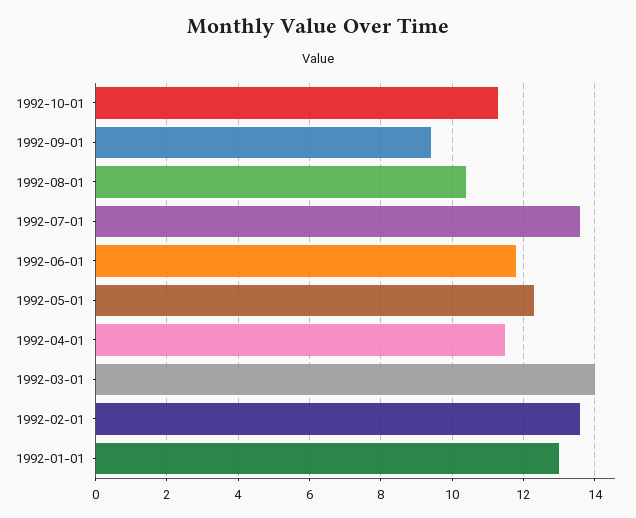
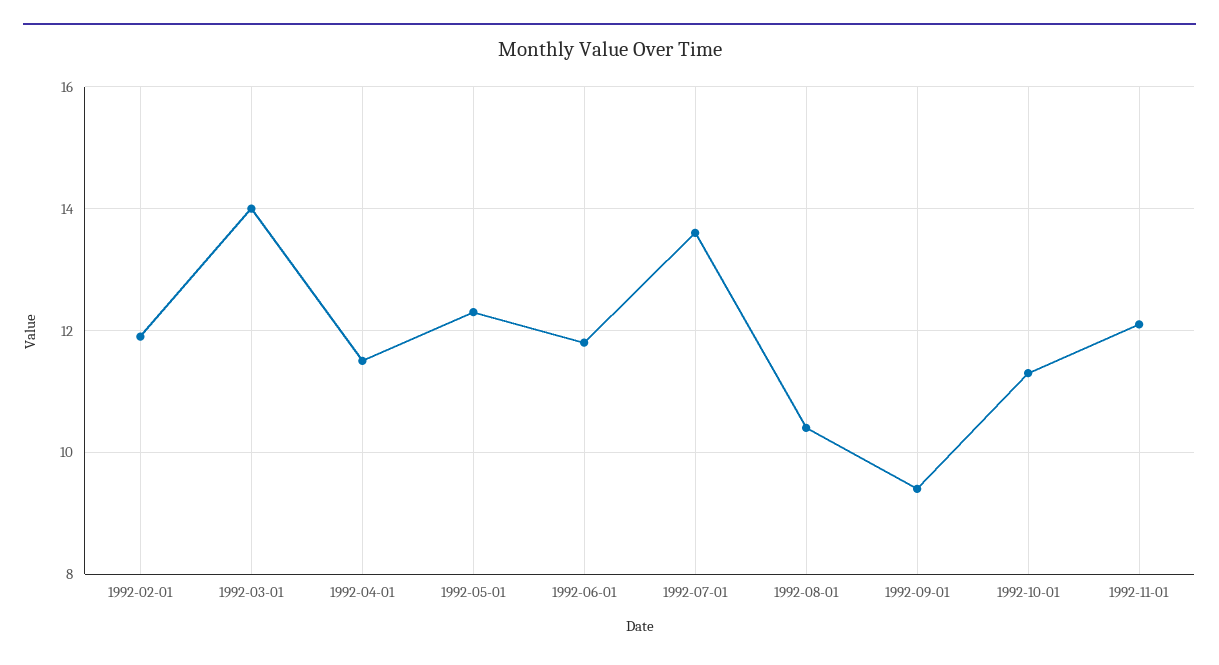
1992-02-01: 13.5 -> 12
1992-01-01: 13 -> none
1992-11-01: none -> 12

